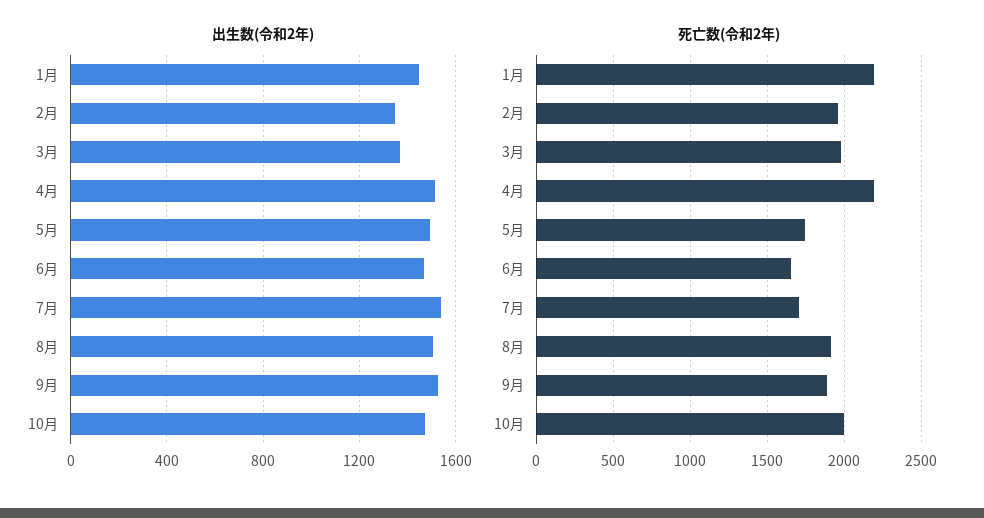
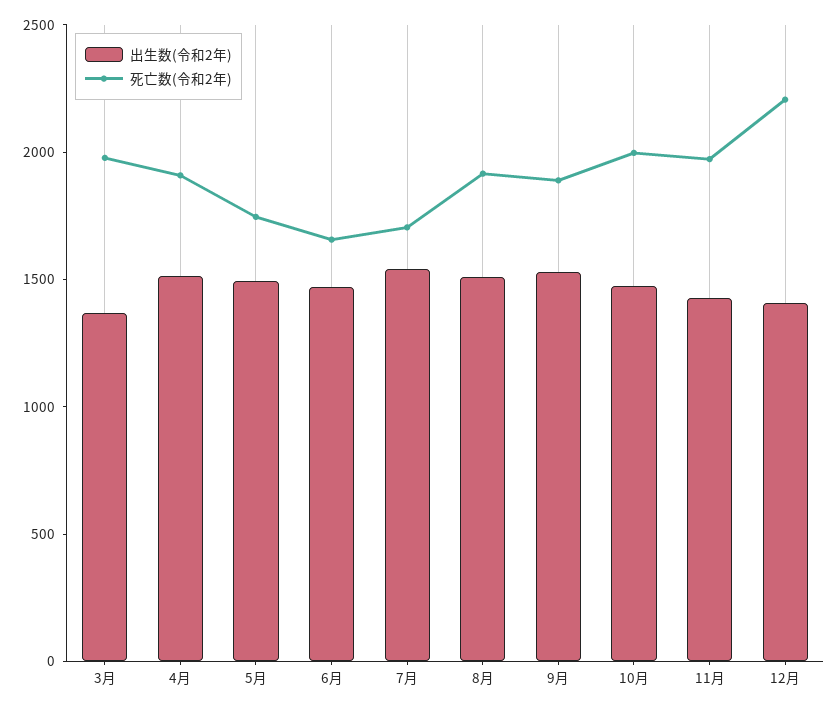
出生数(令和2年), 1月: 1450 -> none
出生数(令和2年), 2月: 1350 -> none
死亡数(令和2年), 1月: 2200 -> none
死亡数(令和2年), 2月: 1950 -> none
死亡数(令和2年), 4月: 2200 -> 1900
出生数(令和2年), 11月: none -> 1400
死亡数(令和2年), 11月: none -> 2000
出生数(令和2年), 12月: none -> 1400
死亡数(令和2年), 12月: none -> 2200

